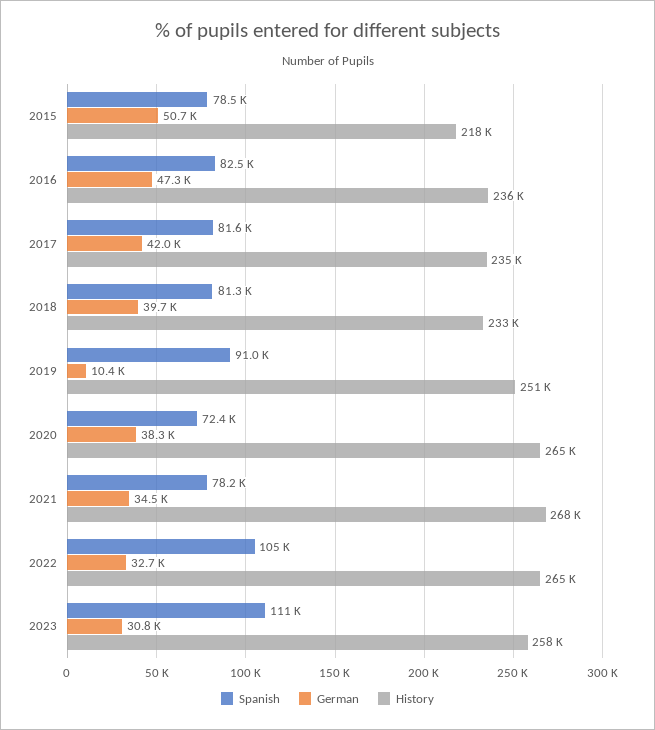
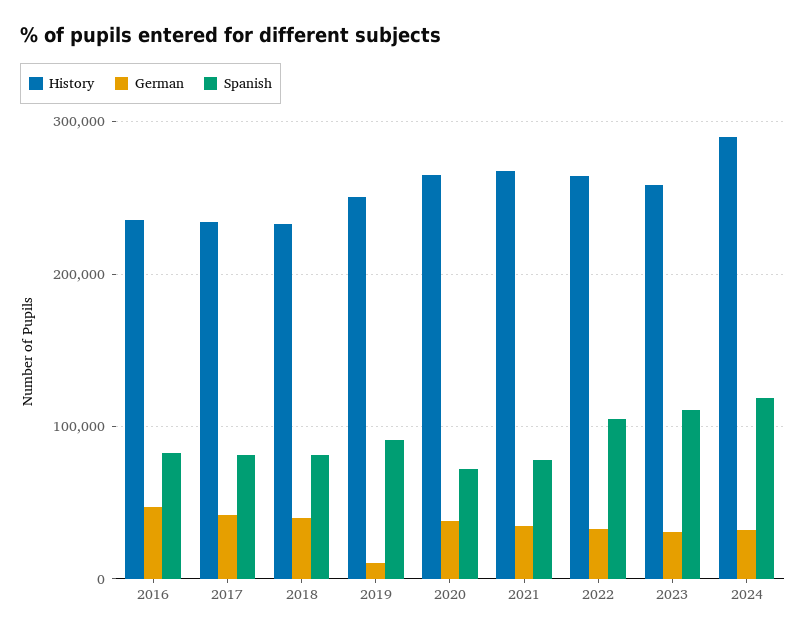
Spanish, 2015: 78500 -> none
German, 2015: 50700 -> none
History, 2015: 218000 -> none
History, 2024: none -> 290000
German, 2024: none -> 30000
Spanish, 2024: none -> 120000

